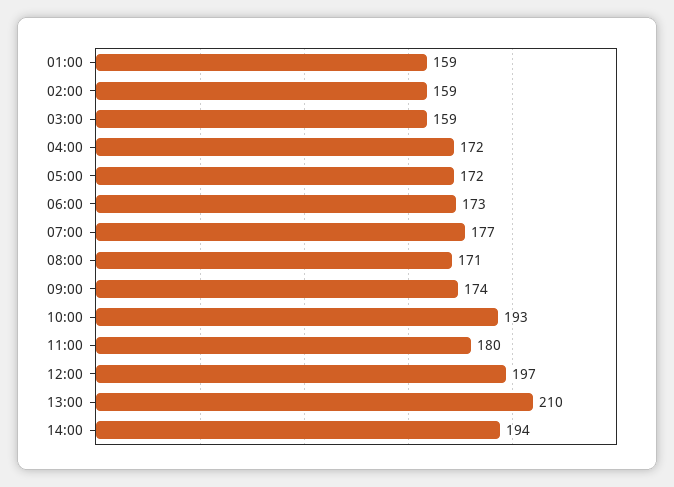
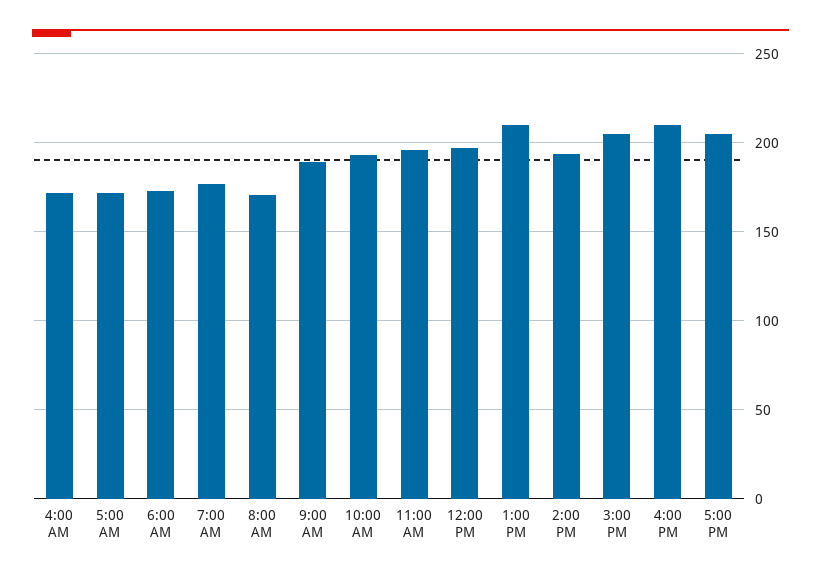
01:00: 159 -> none
02:00: 159 -> none
03:00: 159 -> none
09:00: 174 -> 190
11:00: 180 -> 195
3:00 PM: none -> 205
4:00 PM: none -> 210
5:00 PM: none -> 205

